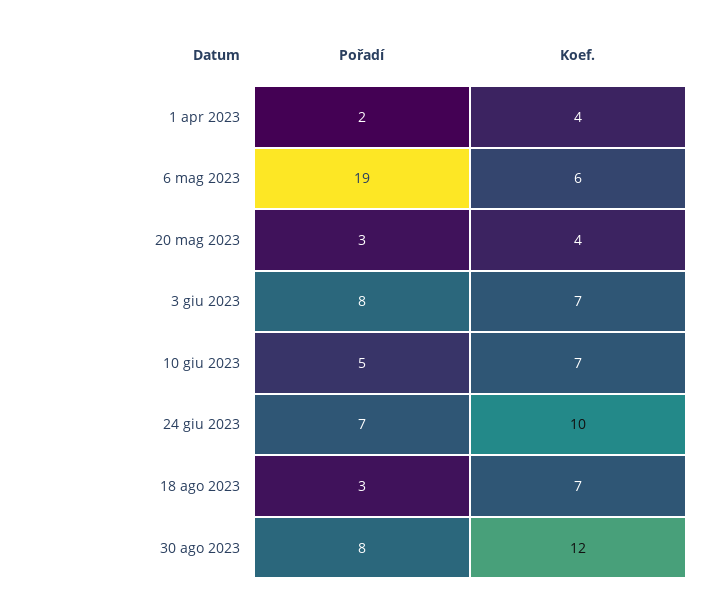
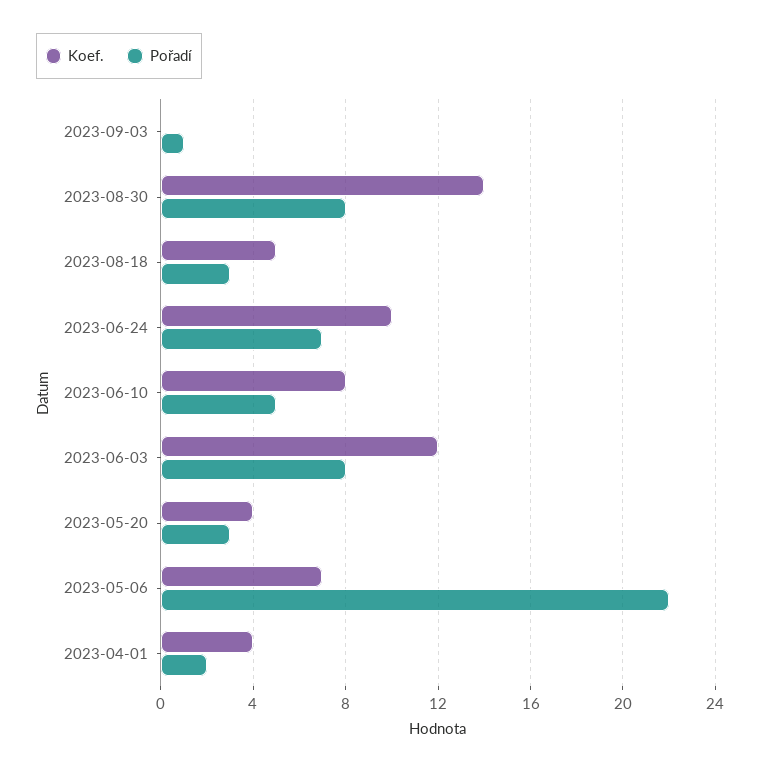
Pořadí, 6 mag 2023: 19 -> 22
Koef., 6 mag 2023: 6 -> 7
Koef., 3 giu 2023: 7 -> 12
Koef., 10 giu 2023: 7 -> 8
Koef., 18 ago 2023: 7 -> 5
Koef., 30 ago 2023: 12 -> 14
Koef., 2023-09-03: none -> 0
Pořadí, 2023-09-03: none -> 1

